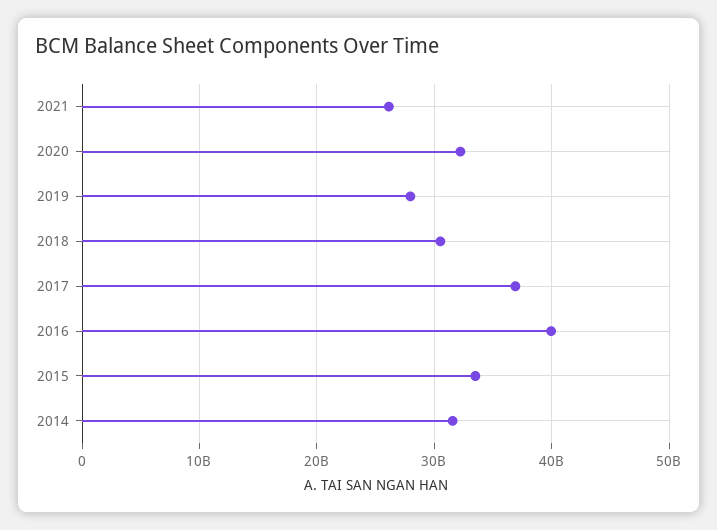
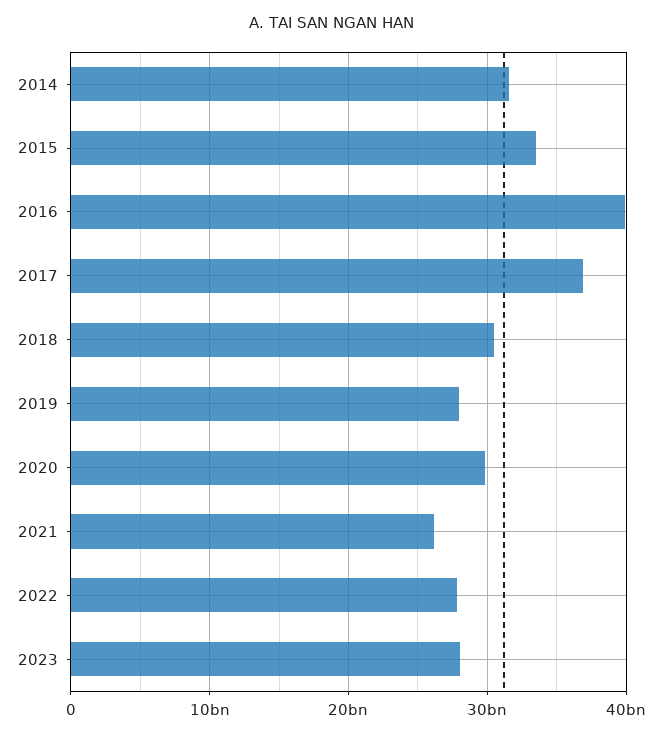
2020: 32000000000 -> 30000000000
2022: none -> 28000000000
2023: none -> 28000000000

